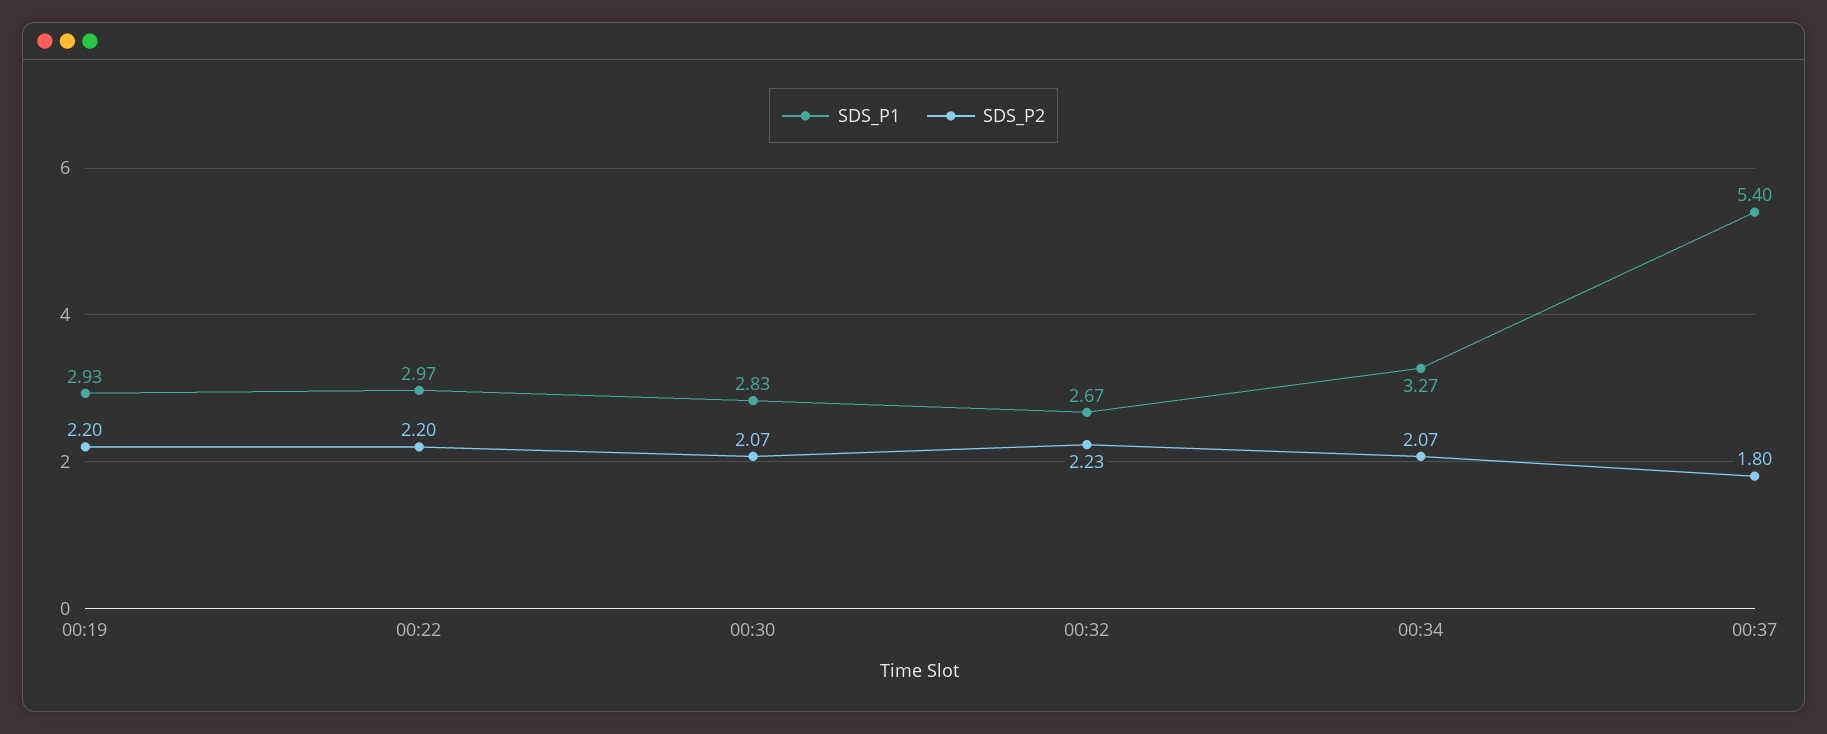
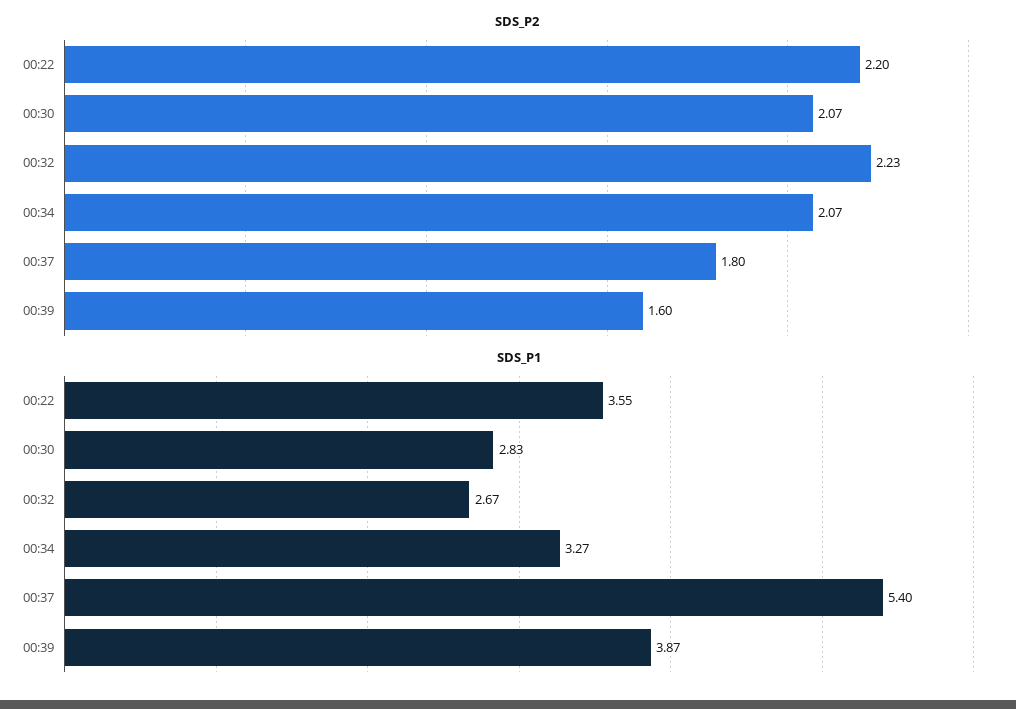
SDS_P1, 00:19: 2.93 -> none
SDS_P2, 00:19: 2.2 -> none
SDS_P1, 00:22: 2.97 -> 3.55
SDS_P2, 00:39: none -> 1.6
SDS_P1, 00:39: none -> 3.87

